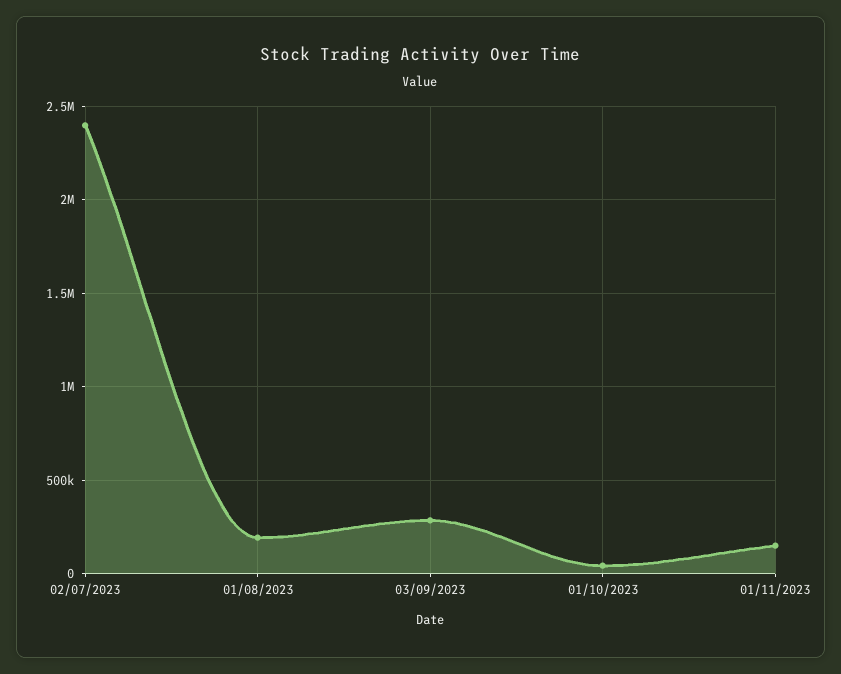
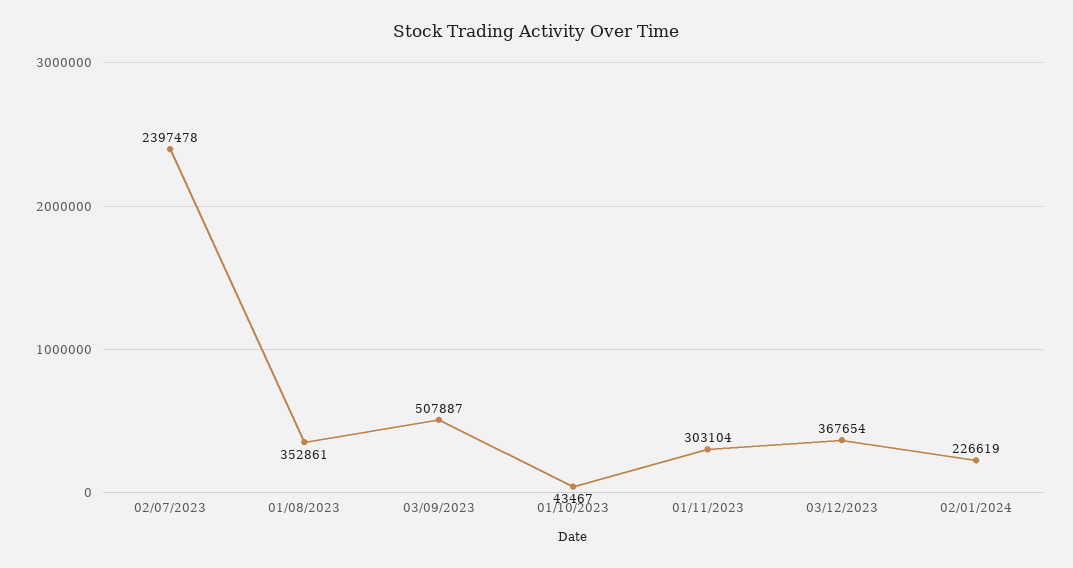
01/08/2023: 200000 -> 352861
03/09/2023: 300000 -> 507887
01/11/2023: 150000 -> 303104
03/12/2023: none -> 367654
02/01/2024: none -> 226619

